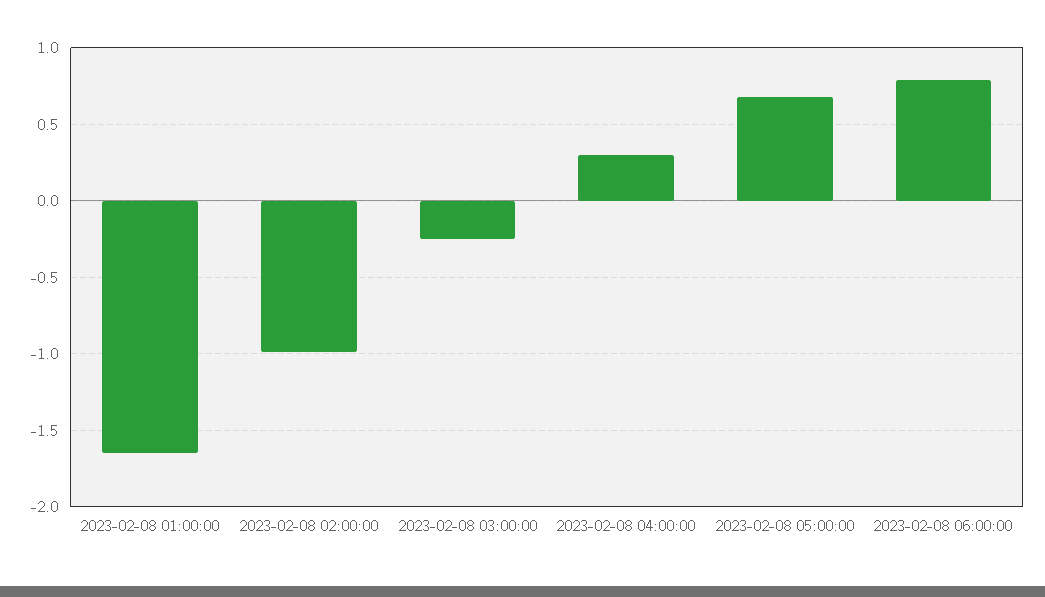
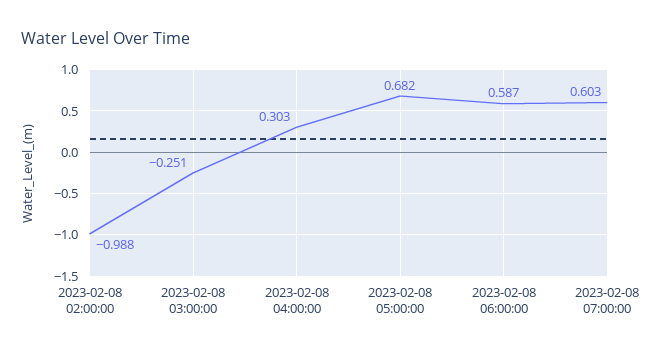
2023-02-08 01:00:00: -1.65 -> none
2023-02-08 06:00:00: 0.8 -> 0.587
2023-02-08 07:00:00: none -> 0.603

